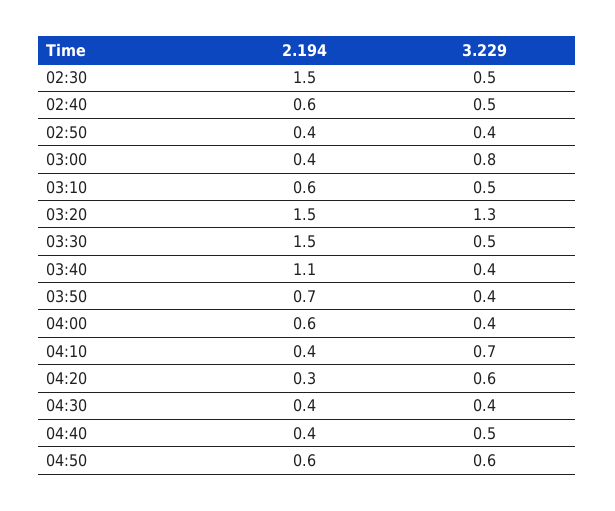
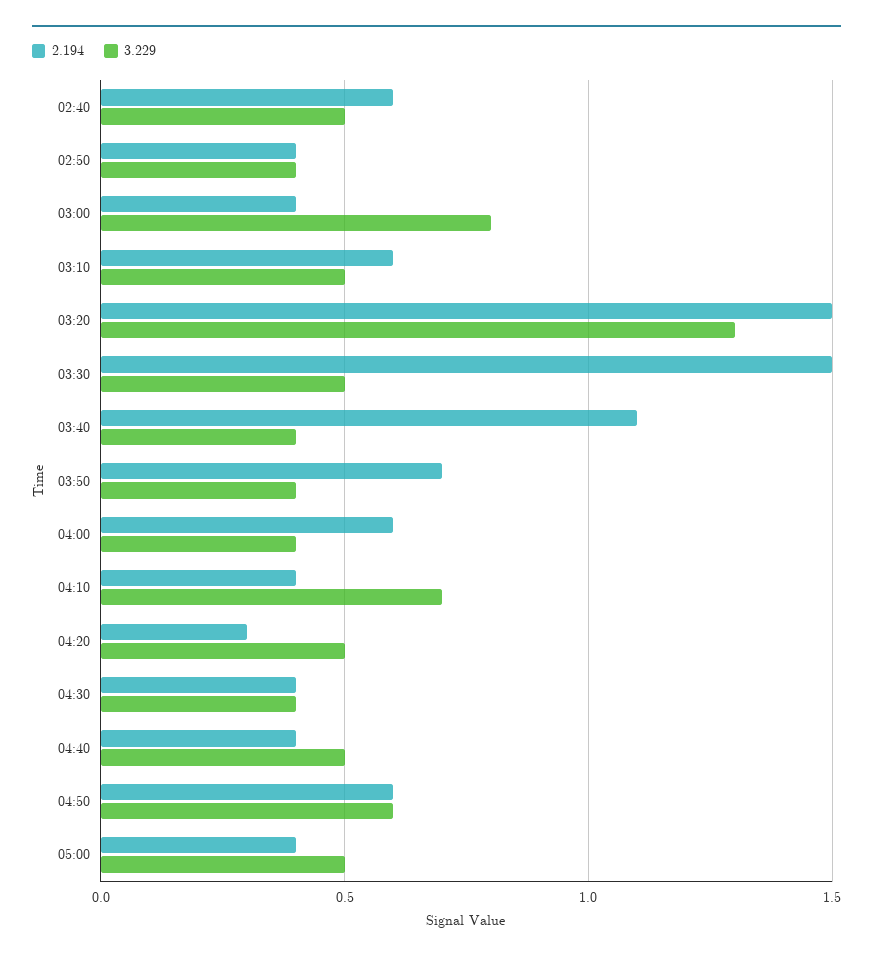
2.194, 02:30: 1.5 -> none
3.229, 02:30: 0.5 -> none
3.229, 04:20: 0.6 -> 0.5
2.194, 05:00: none -> 0.4
3.229, 05:00: none -> 0.5

